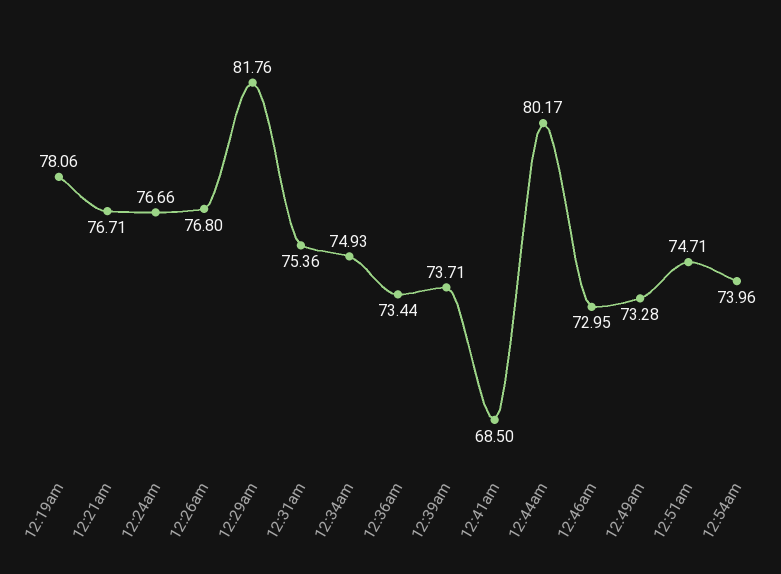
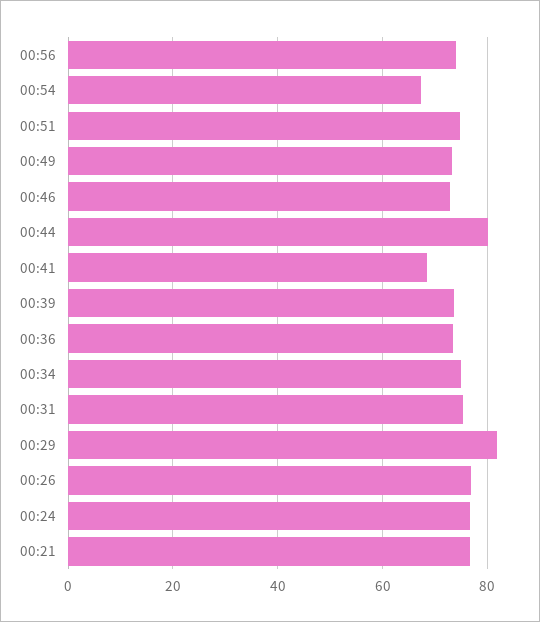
12:19am: 78.06 -> none
12:54am: 73.96 -> 68
00:56: none -> 74

